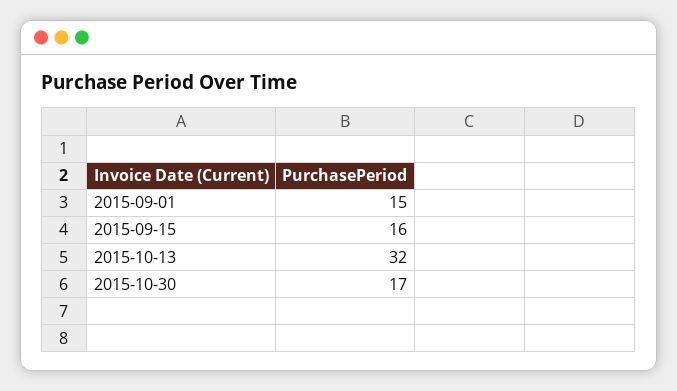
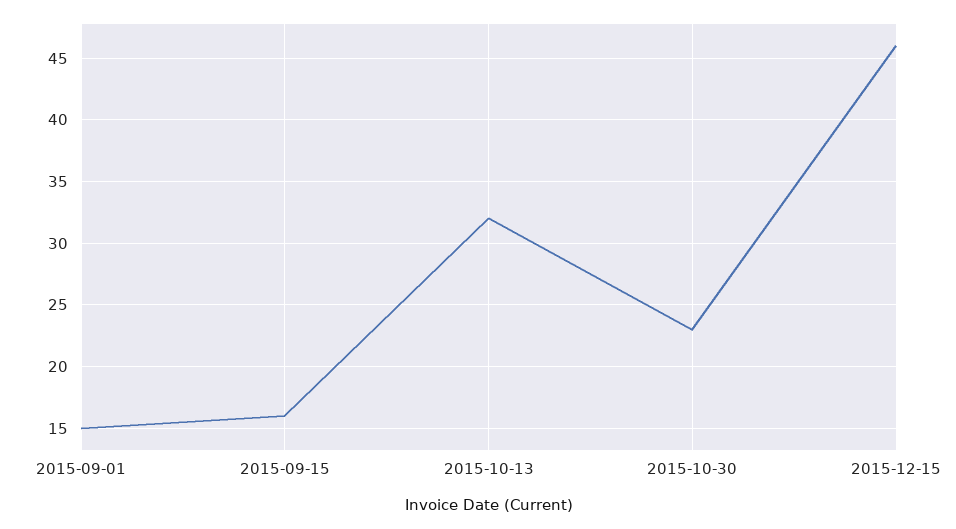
2015-10-30: 17 -> 23
2015-12-15: none -> 46

